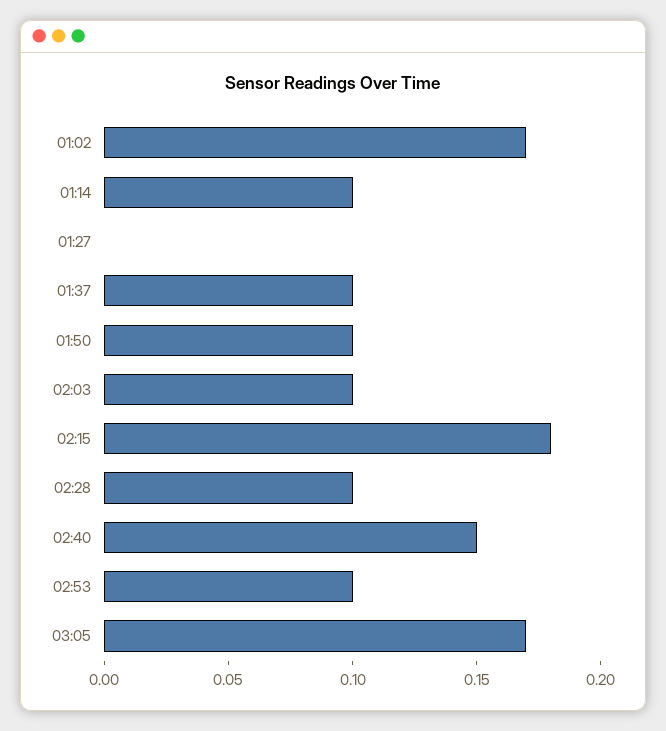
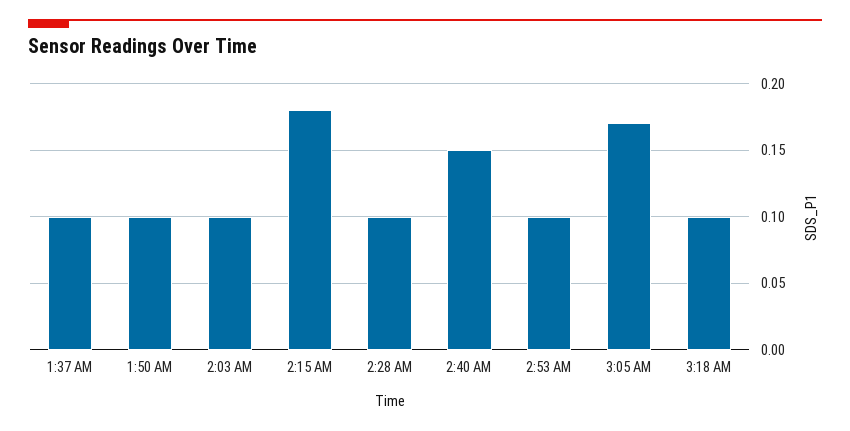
01:02: 0.17 -> none
01:14: 0.1 -> none
01:27: 0 -> none
3:18 AM: none -> 0.1

